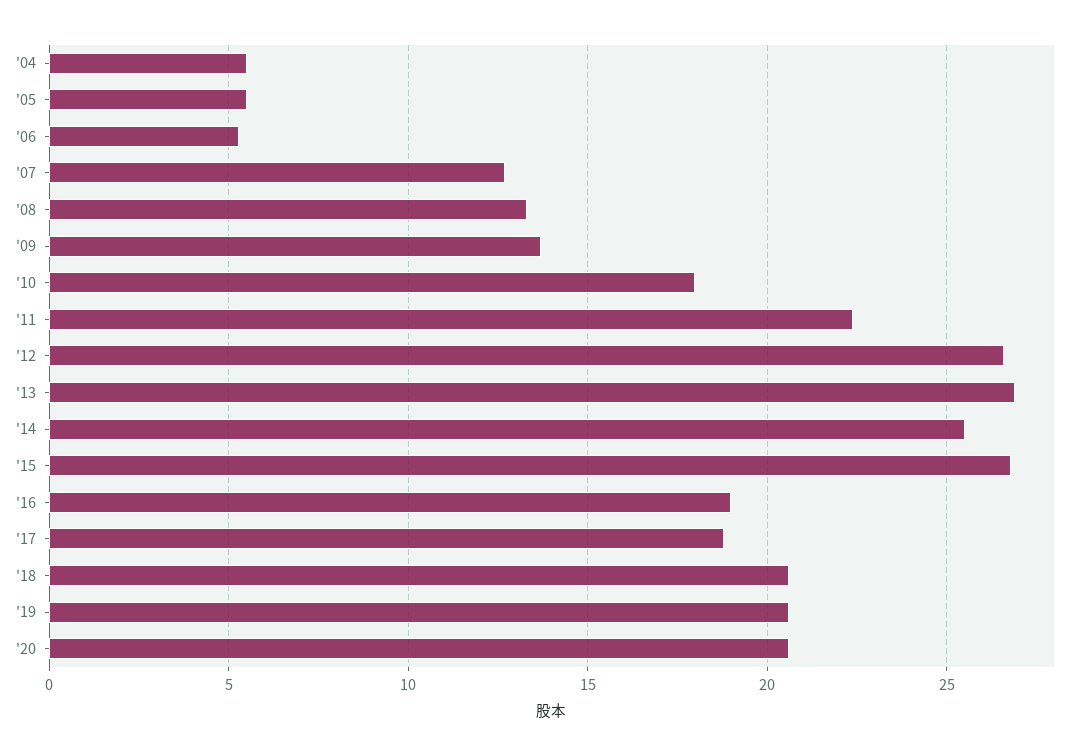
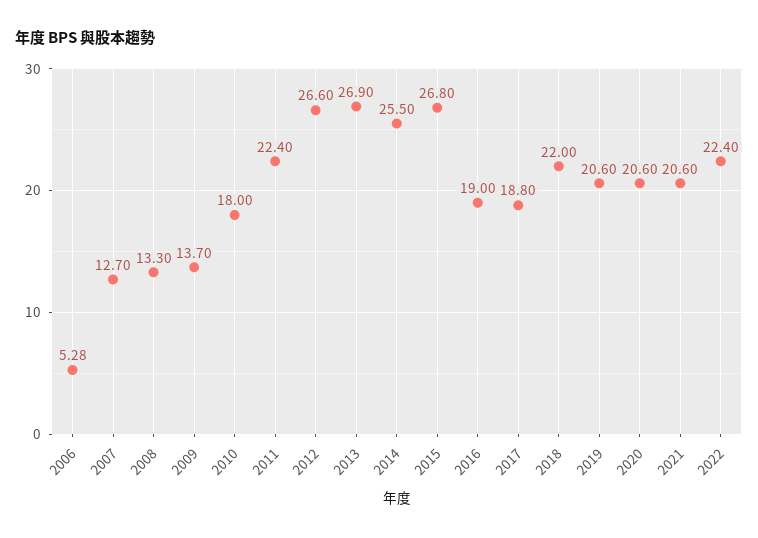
'04: 5.5 -> none
'05: 5.5 -> none
'18: 20.5 -> 22
2021: none -> 20.6
2022: none -> 22.4

